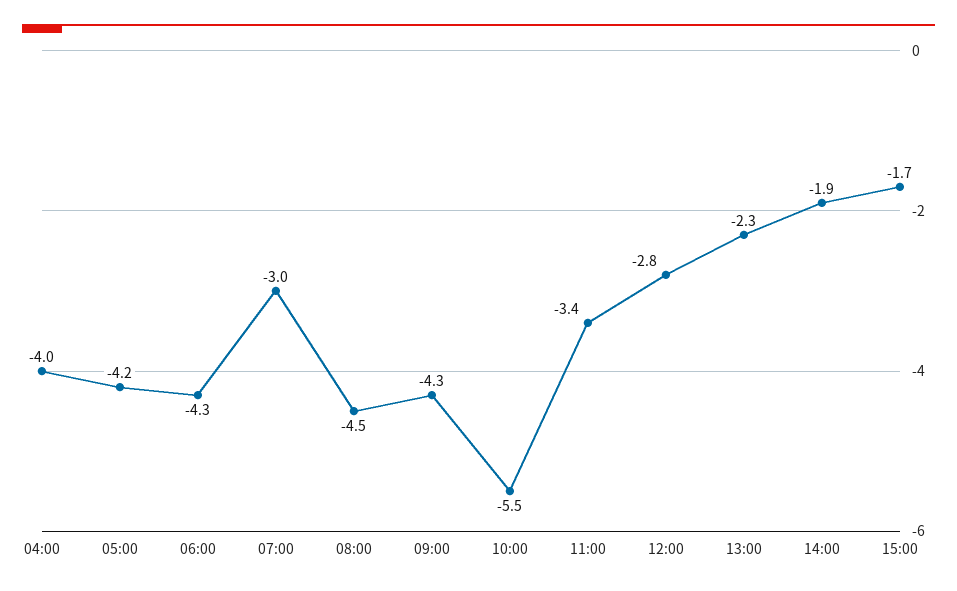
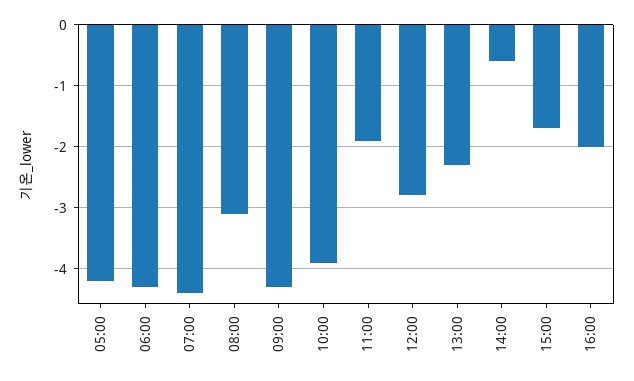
04:00: -4 -> none
07:00: -3 -> -4.4
08:00: -4.5 -> -3.1
10:00: -5.5 -> -3.9
11:00: -3.4 -> -1.9
14:00: -1.9 -> -0.6
16:00: none -> -2

